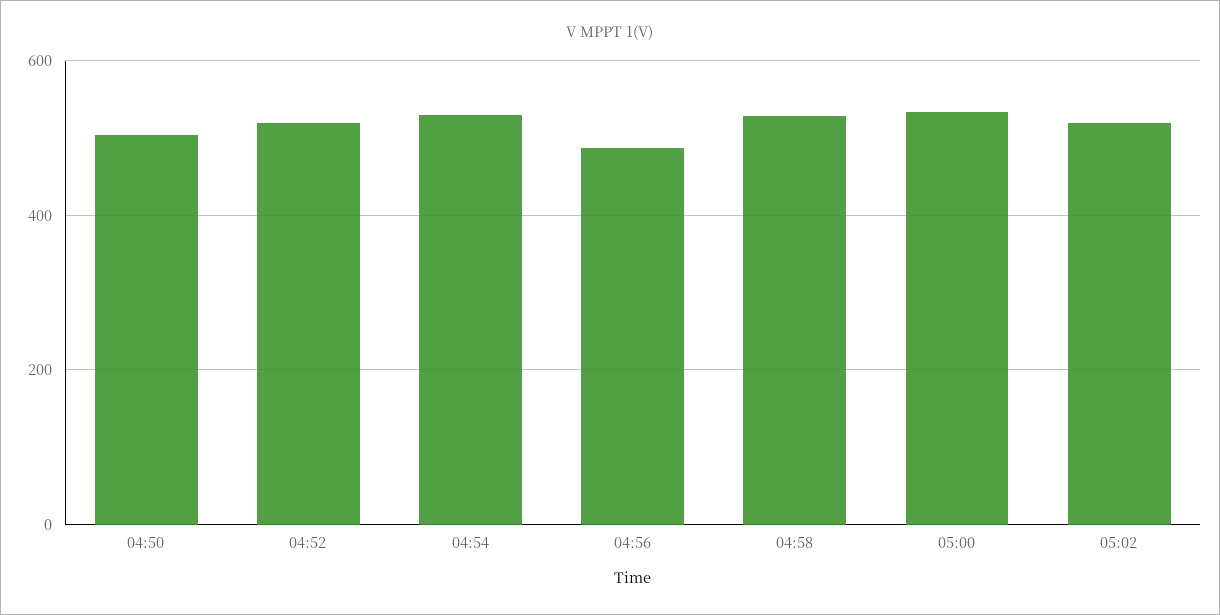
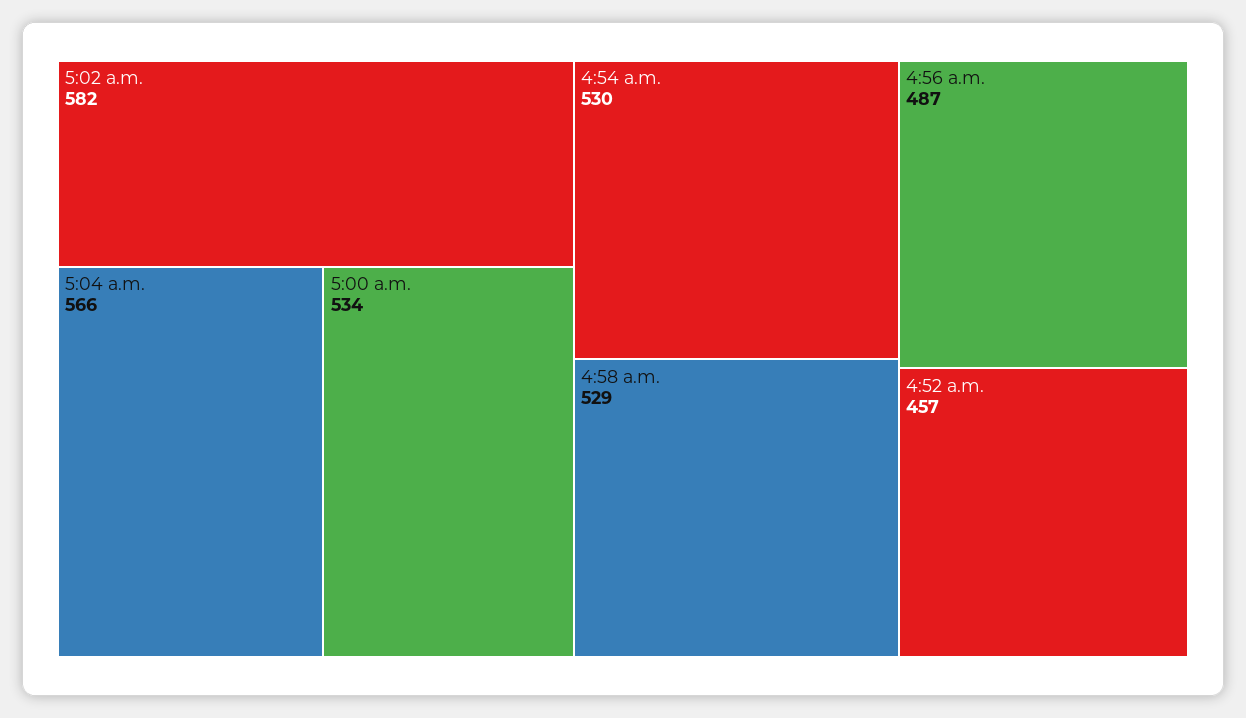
04:50: 500 -> none
04:52: 520 -> 457
05:02: 520 -> 582
5:04 a.m.: none -> 566

